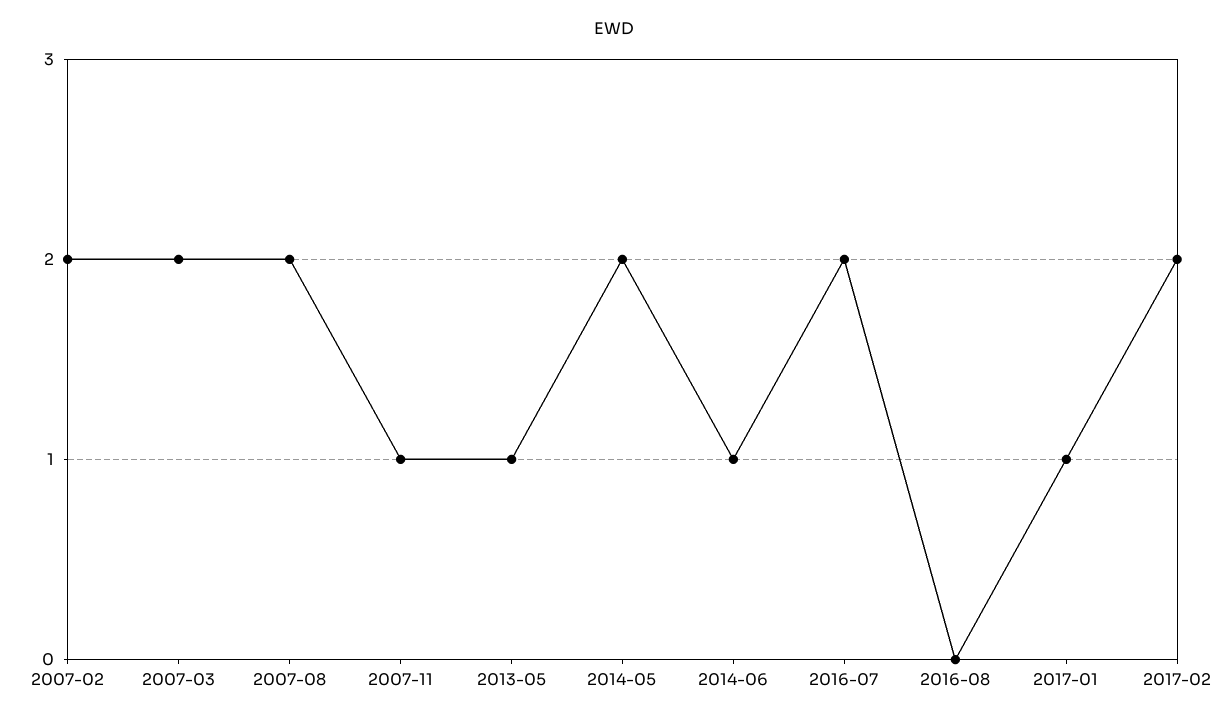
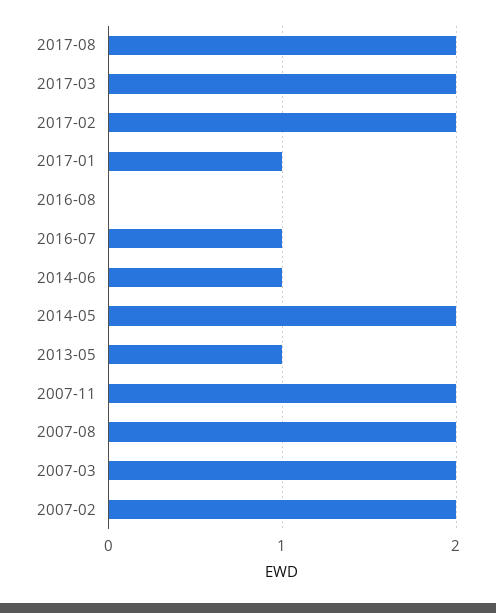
2007-11: 1 -> 2
2016-07: 2 -> 1
2017-08: none -> 2
2017-03: none -> 2

